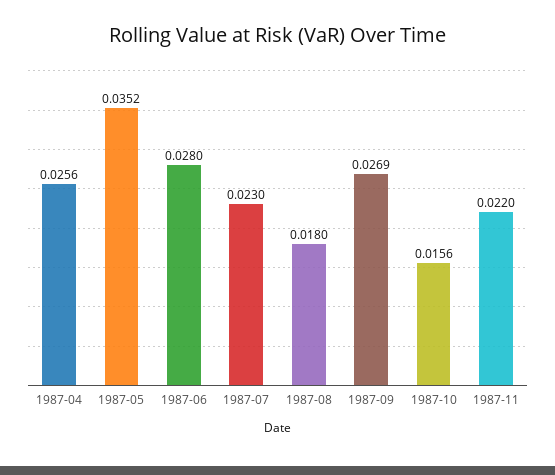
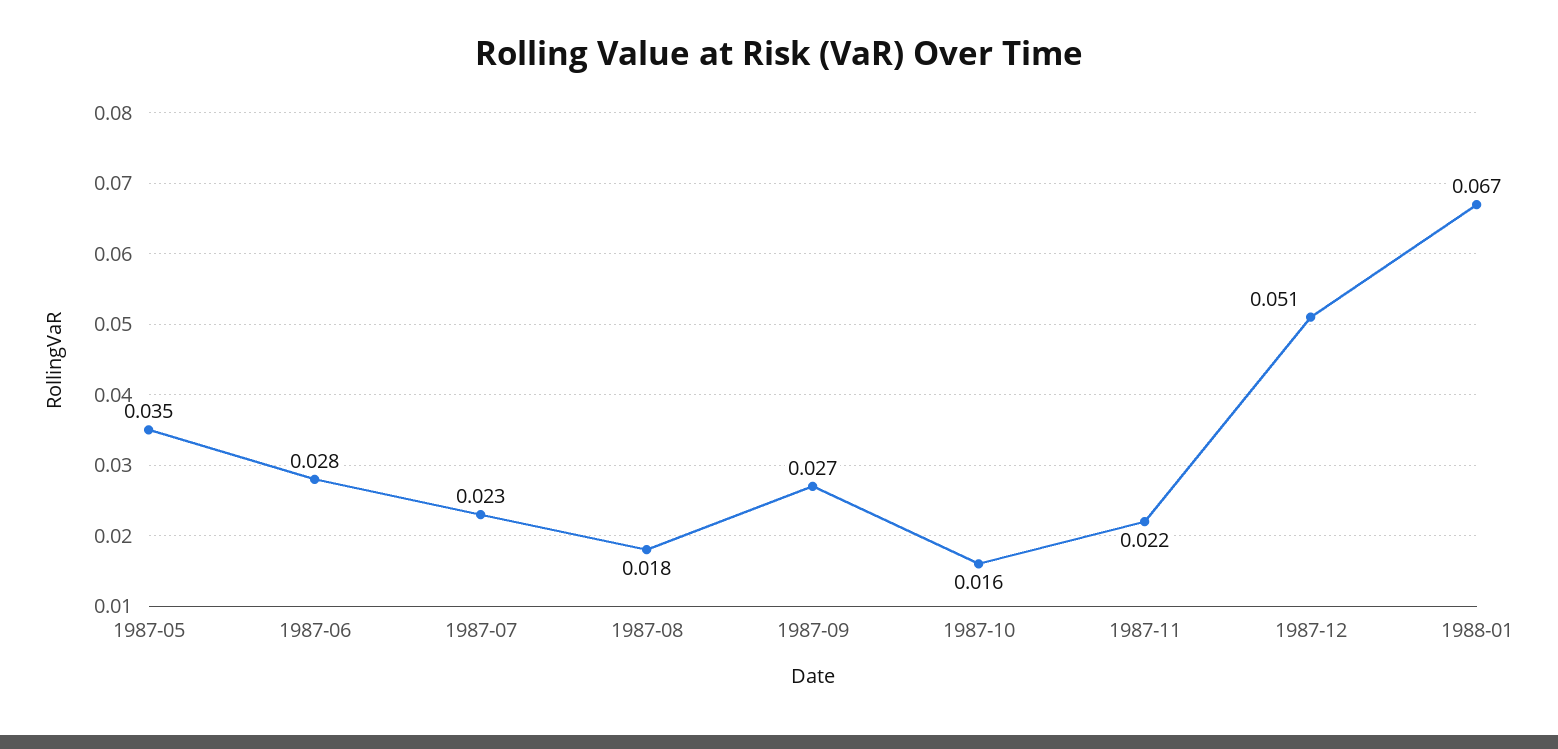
1987-04: 0.0256 -> none
1987-12: none -> 0.051
1988-01: none -> 0.067

